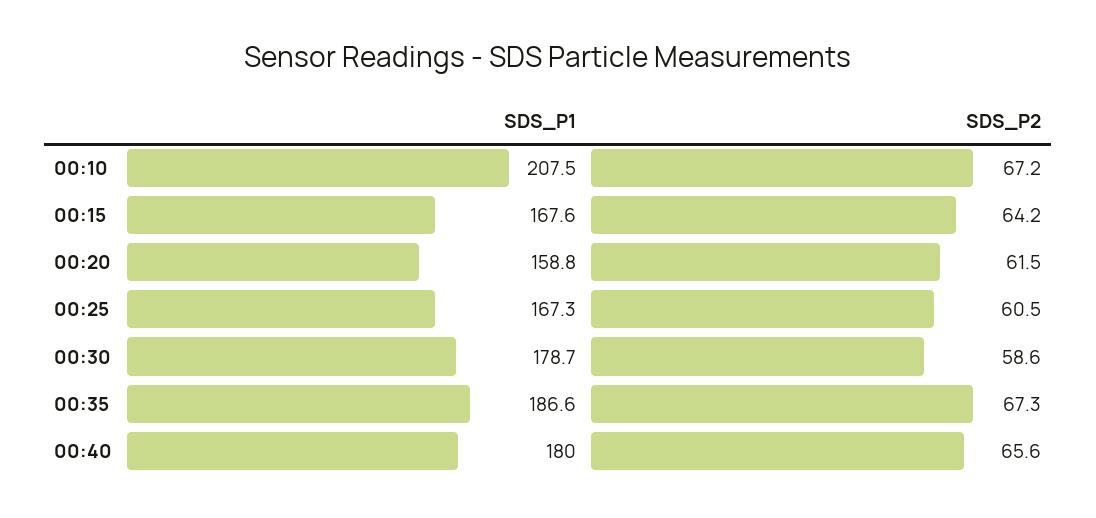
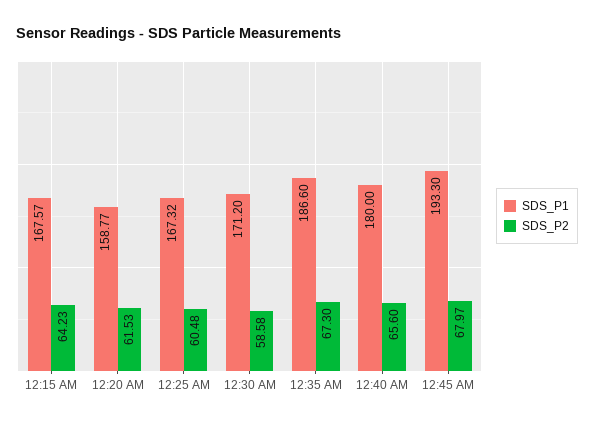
SDS_P1, 00:10: 207.5 -> none
SDS_P2, 00:10: 67.2 -> none
SDS_P1, 00:30: 178.7 -> 171.2
SDS_P1, 12:45 AM: none -> 193.3
SDS_P2, 12:45 AM: none -> 67.97

